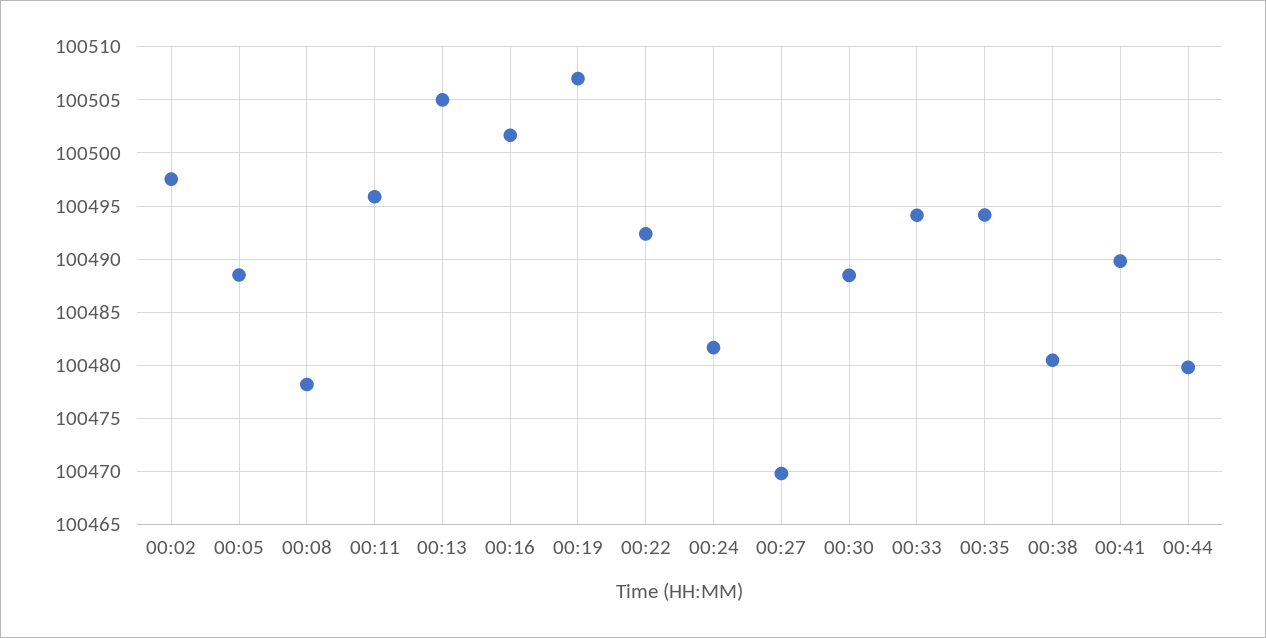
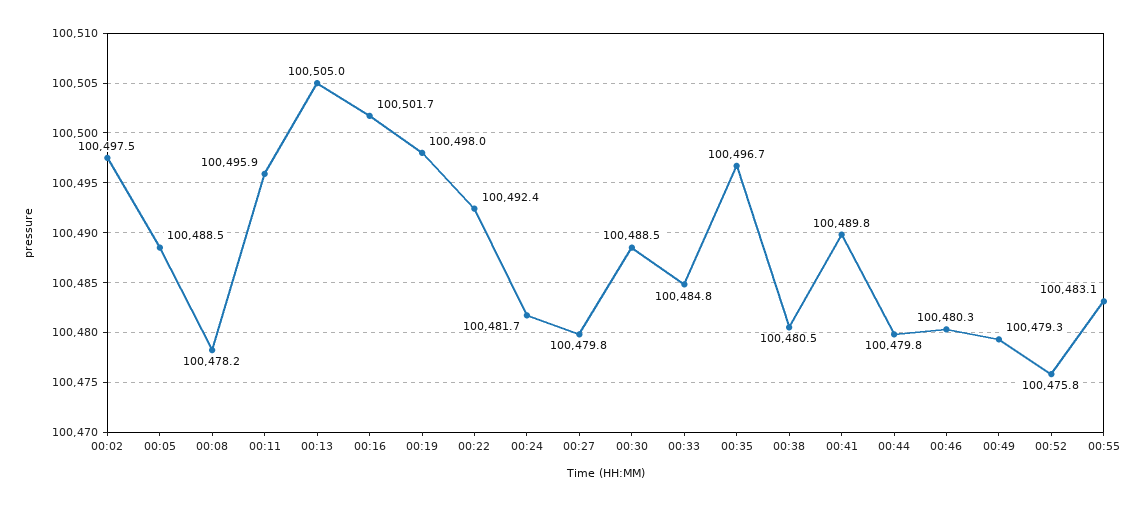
00:19: 100507 -> 100498
00:27: 100470 -> 100479.8
00:33: 100494 -> 100484.8
00:35: 100494 -> 100496.7
00:46: none -> 100480.3
00:49: none -> 100479.3
00:52: none -> 100475.8
00:55: none -> 100483.1

